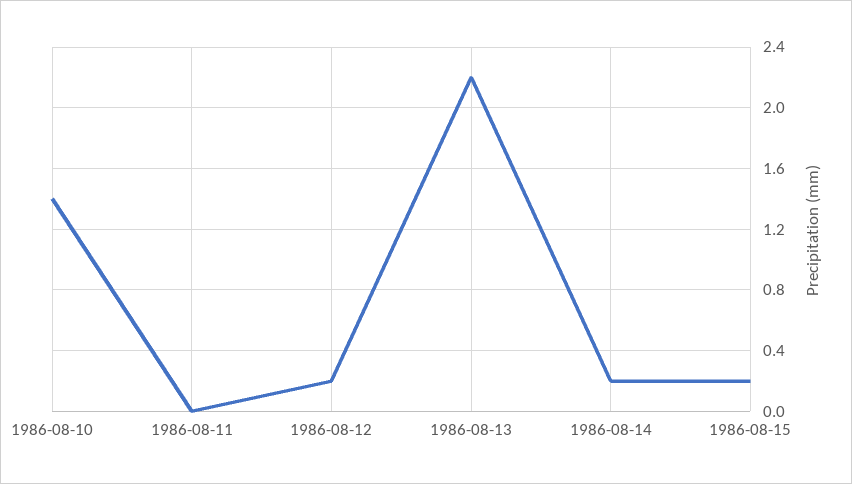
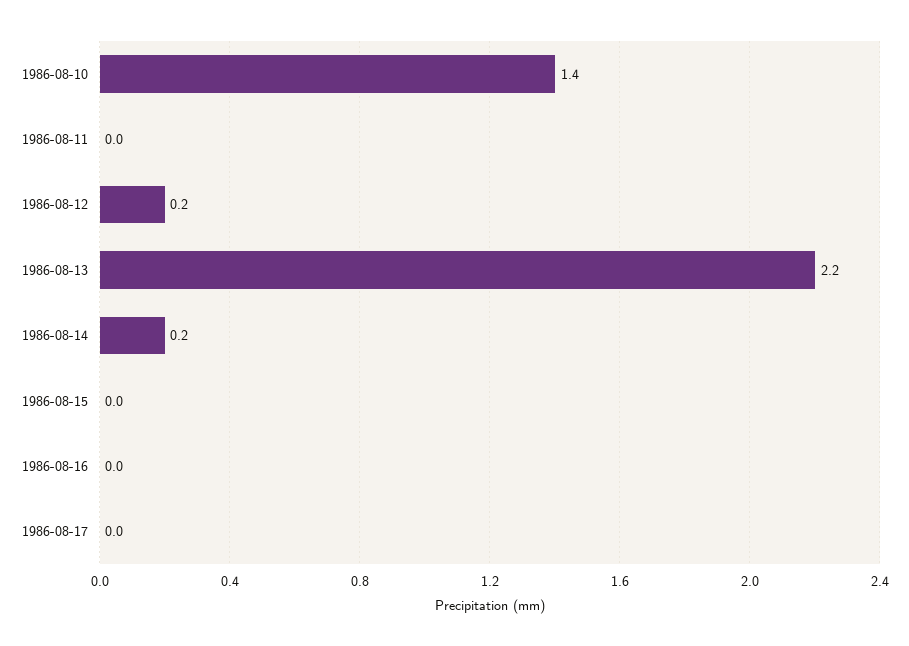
1986-08-15: 0.2 -> 0
1986-08-16: none -> 0
1986-08-17: none -> 0

